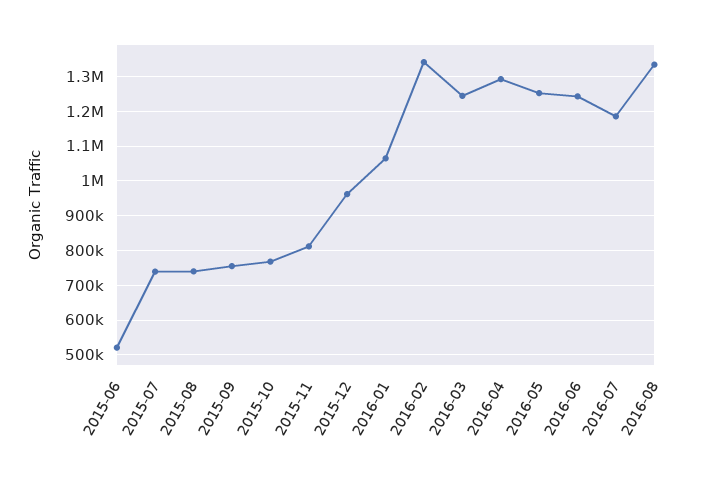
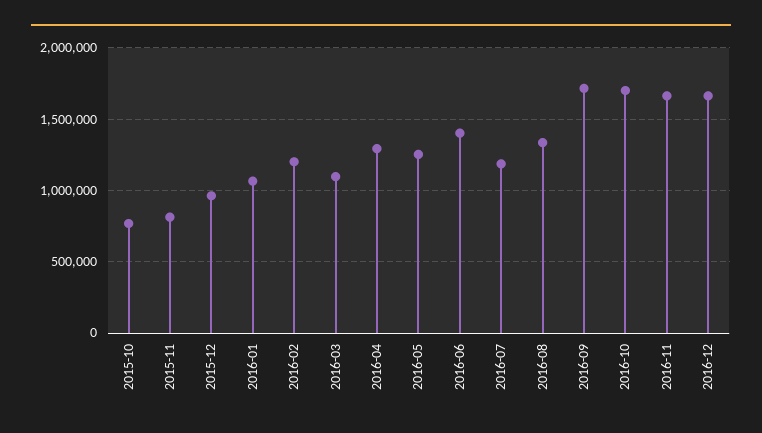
2015-06: 520000 -> none
2015-07: 740000 -> none
2015-08: 740000 -> none
2015-09: 760000 -> none
2016-02: 1340000 -> 1200000
2016-03: 1240000 -> 1100000
2016-06: 1240000 -> 1400000
2016-09: none -> 1700000
2016-10: none -> 1700000
2016-11: none -> 1650000
2016-12: none -> 1650000

